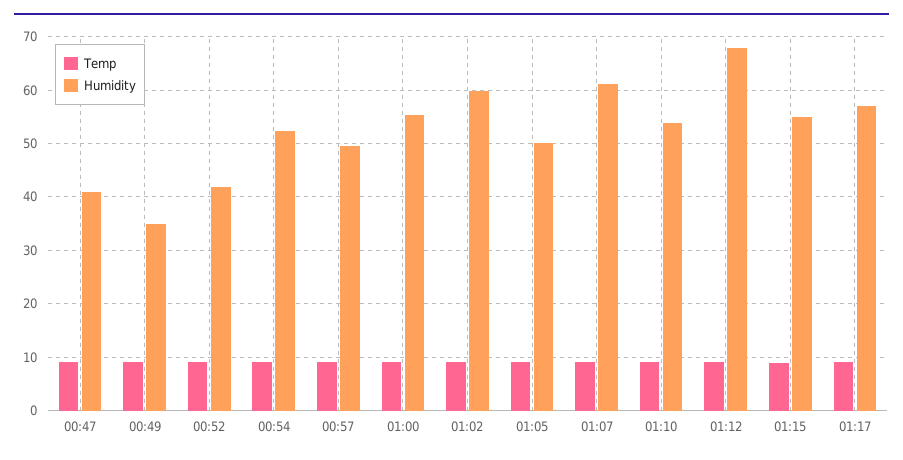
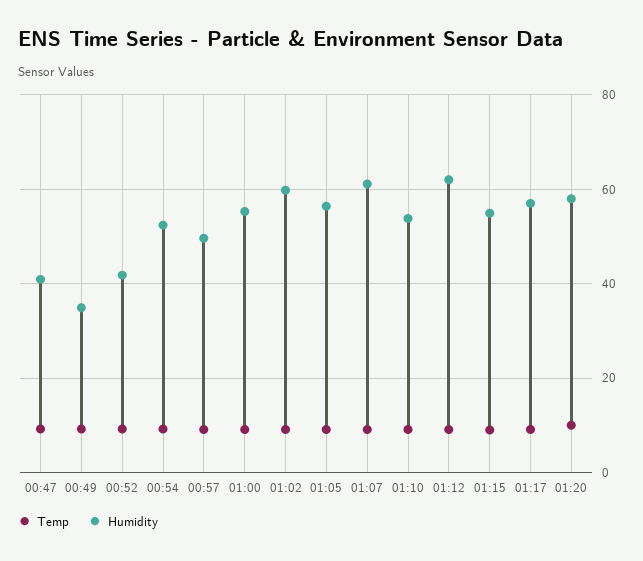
Humidity, 01:05: 50 -> 56
Humidity, 01:12: 68 -> 62
Temp, 01:20: none -> 10
Humidity, 01:20: none -> 58

